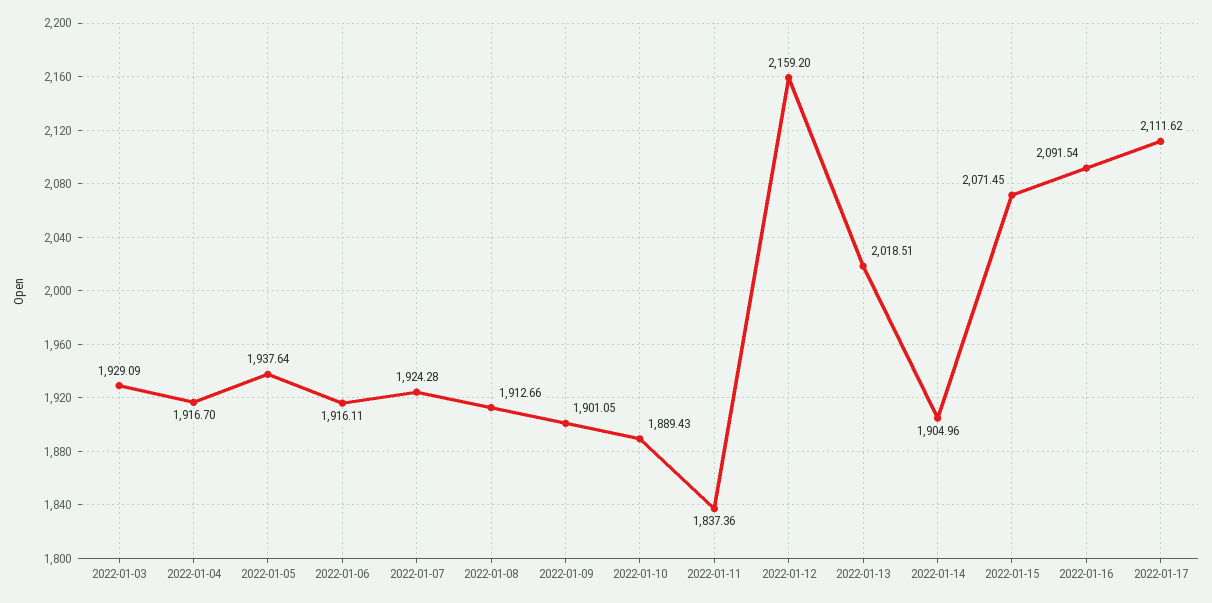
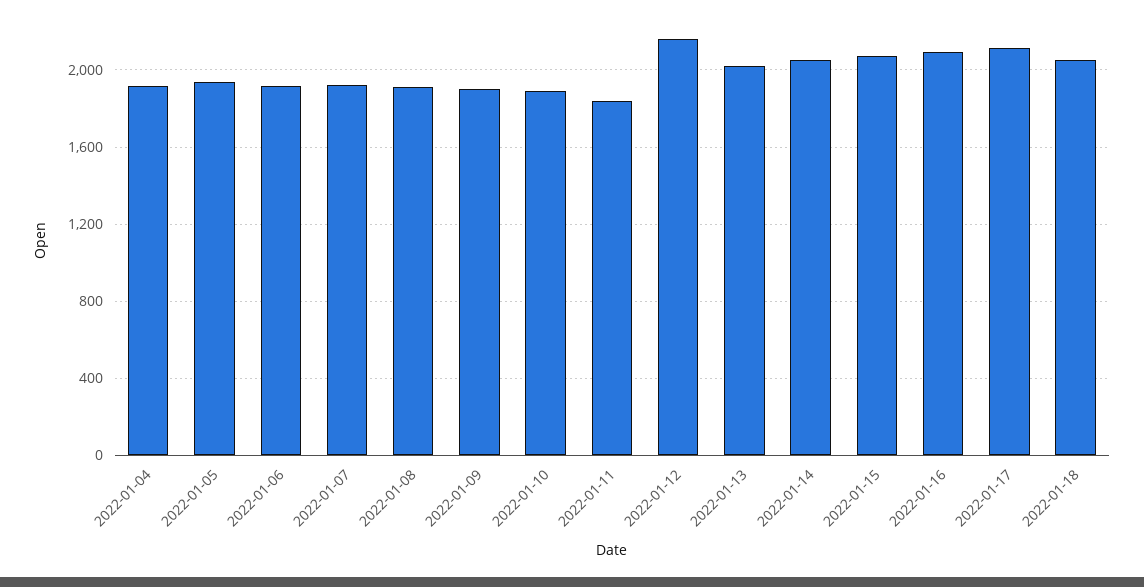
2022-01-03: 1929.09 -> none
2022-01-14: 1904.96 -> 2050
2022-01-18: none -> 2050

